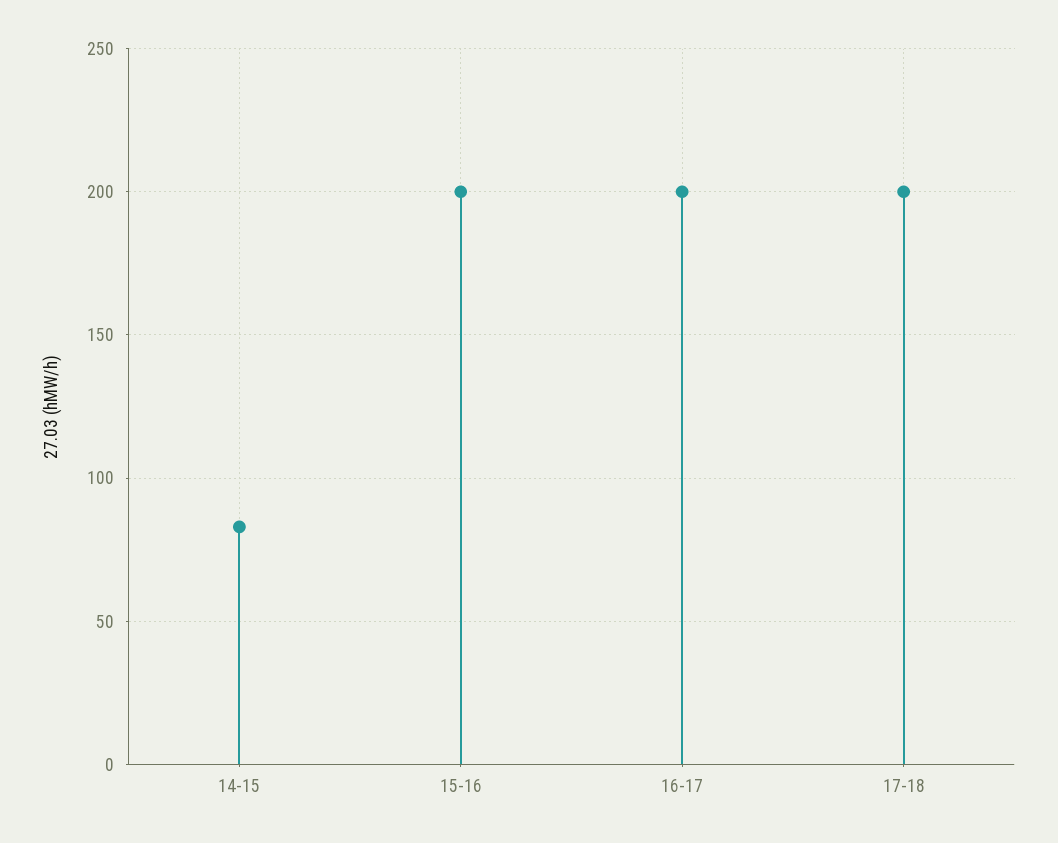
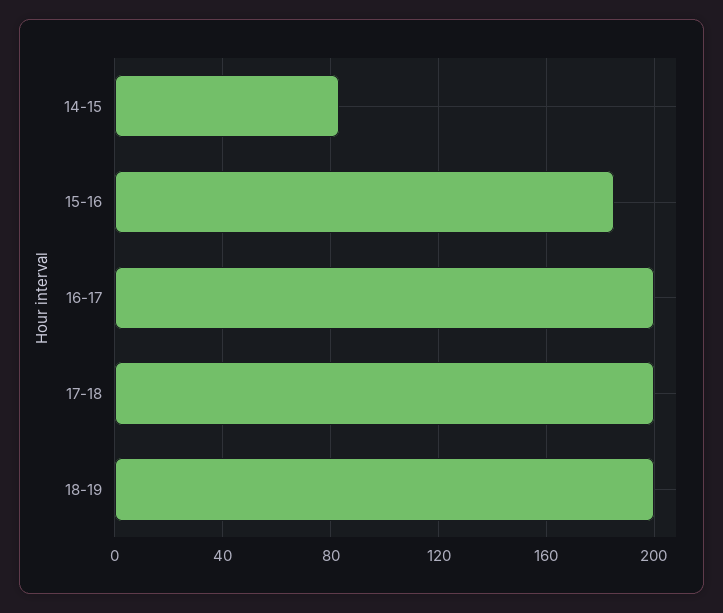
15-16: 200 -> 185
18-19: none -> 200

